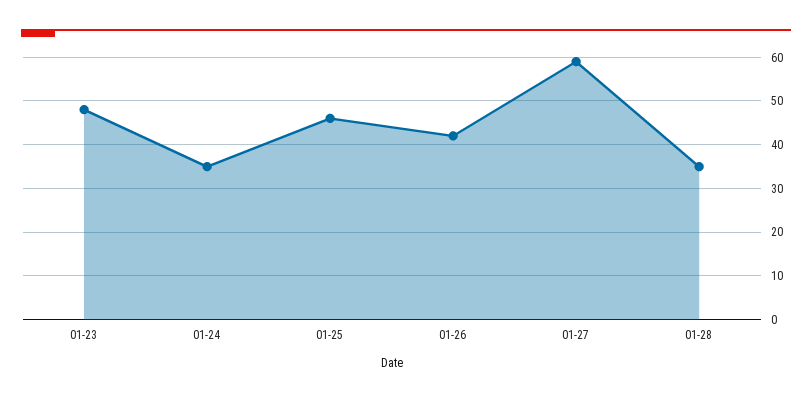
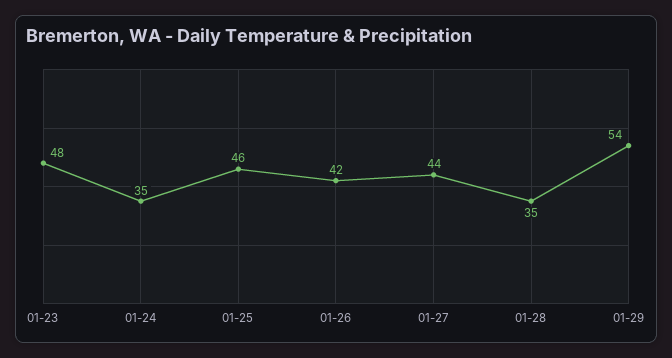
01-27: 60 -> 44
01-29: none -> 54

